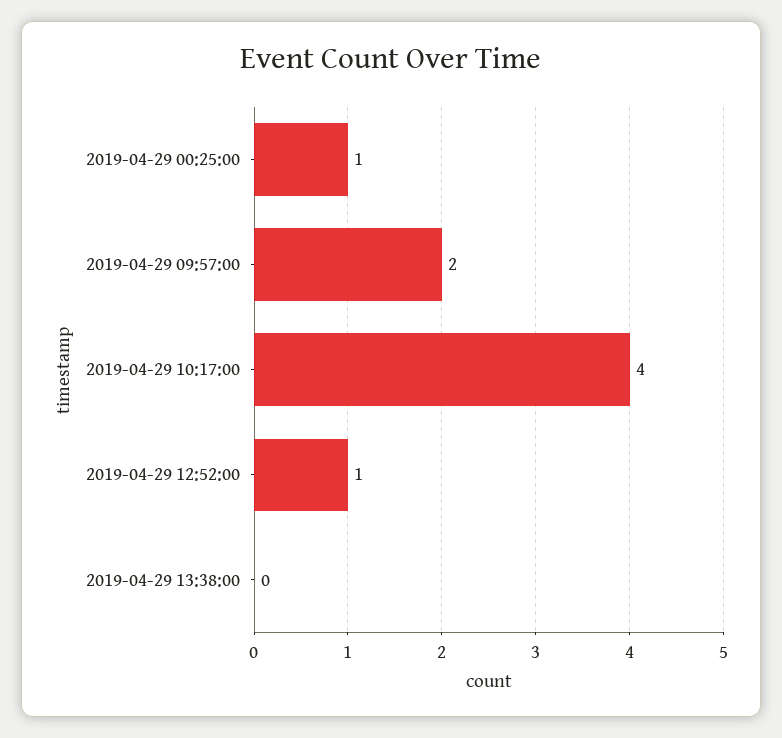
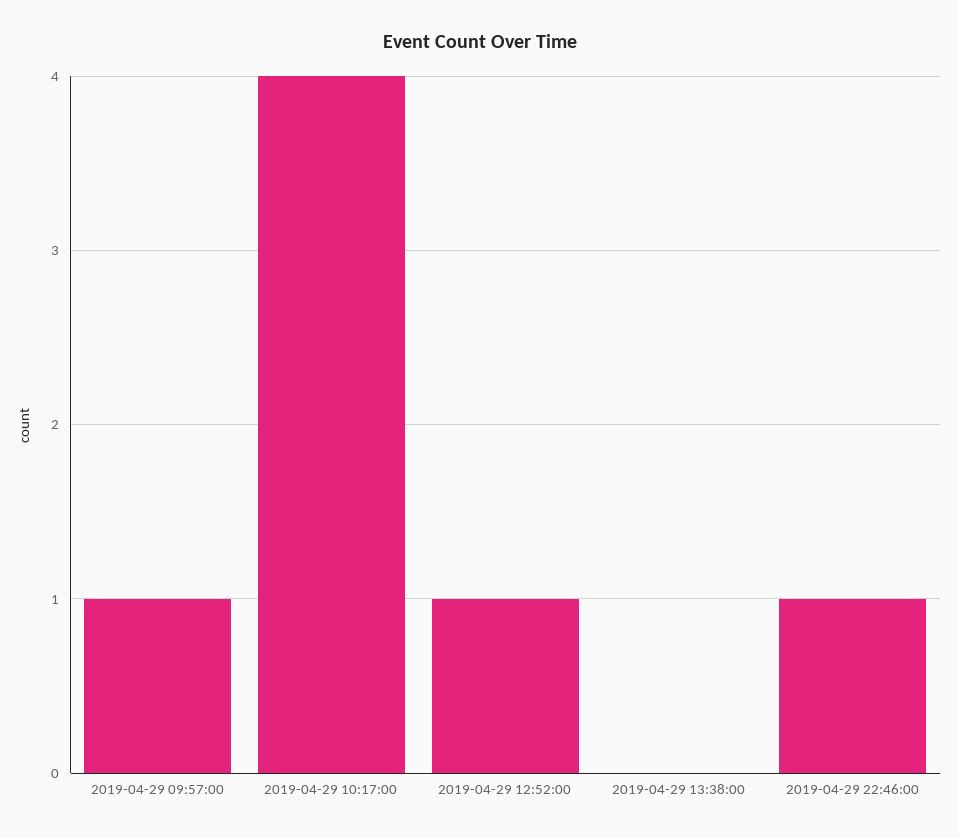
2019-04-29 00:25:00: 1 -> none
2019-04-29 09:57:00: 2 -> 1
2019-04-29 22:46:00: none -> 1

